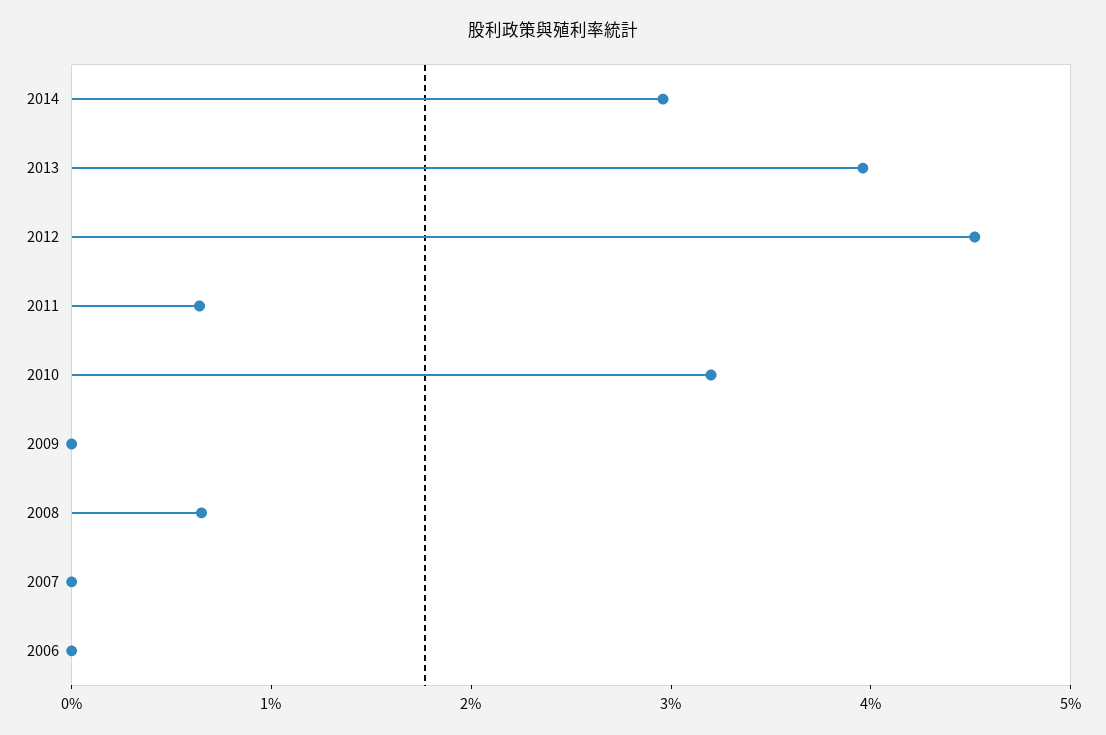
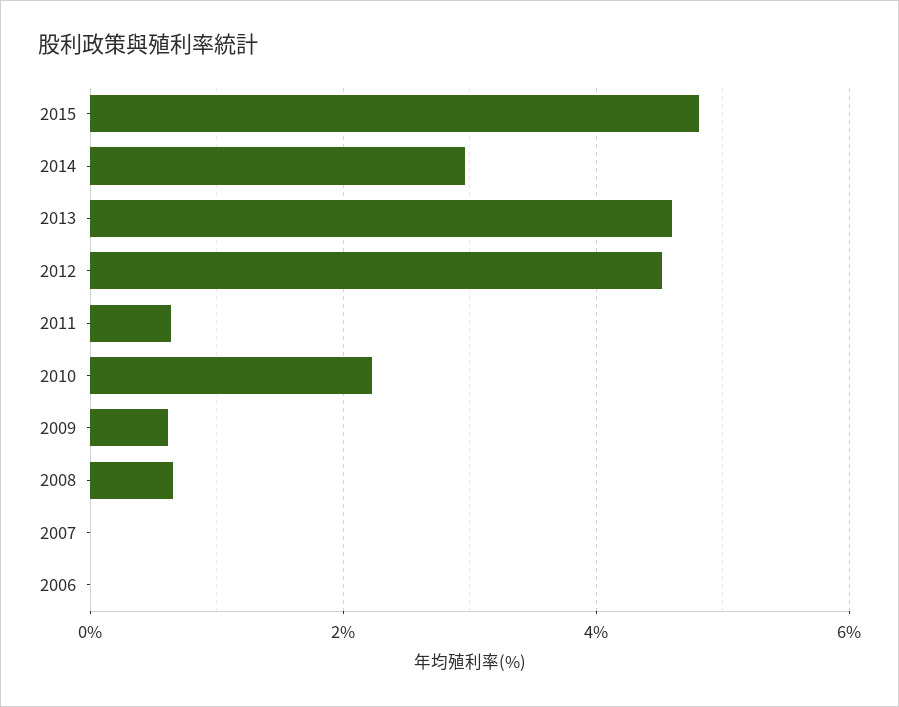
2013: 4 -> 4.6
2010: 3.2 -> 2.2
2009: 0 -> 0.6
2015: none -> 4.8

